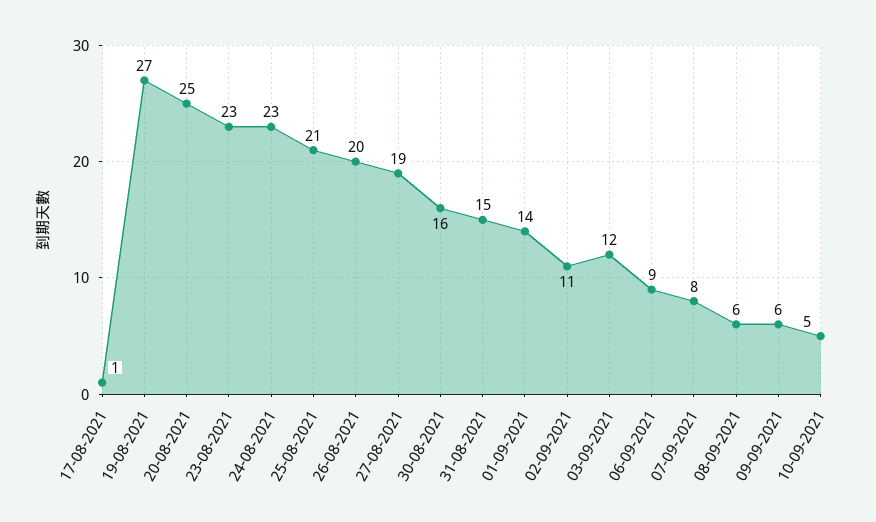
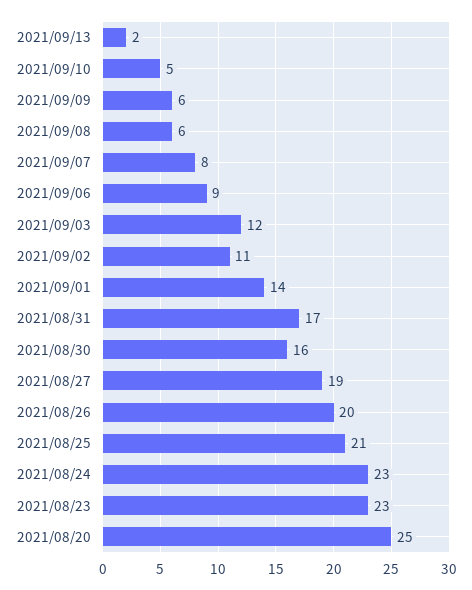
17-08-2021: 1 -> none
19-08-2021: 27 -> none
31-08-2021: 15 -> 17
2021/09/13: none -> 2

